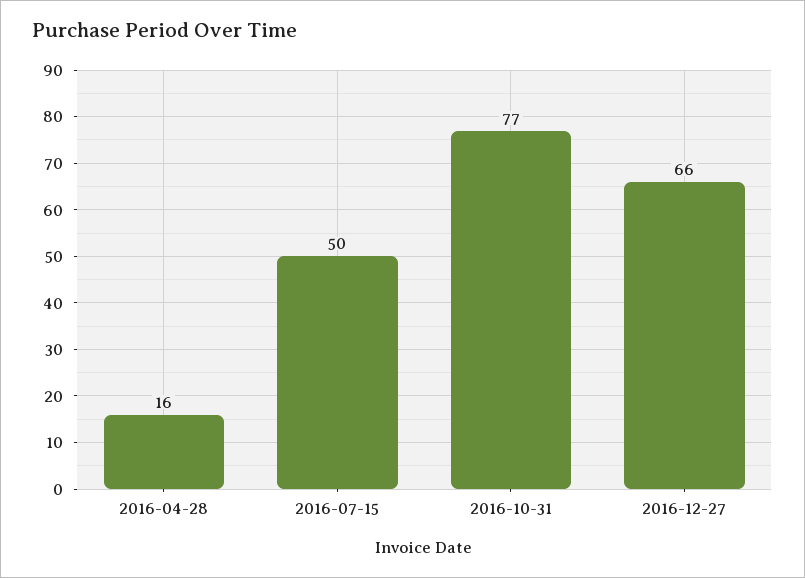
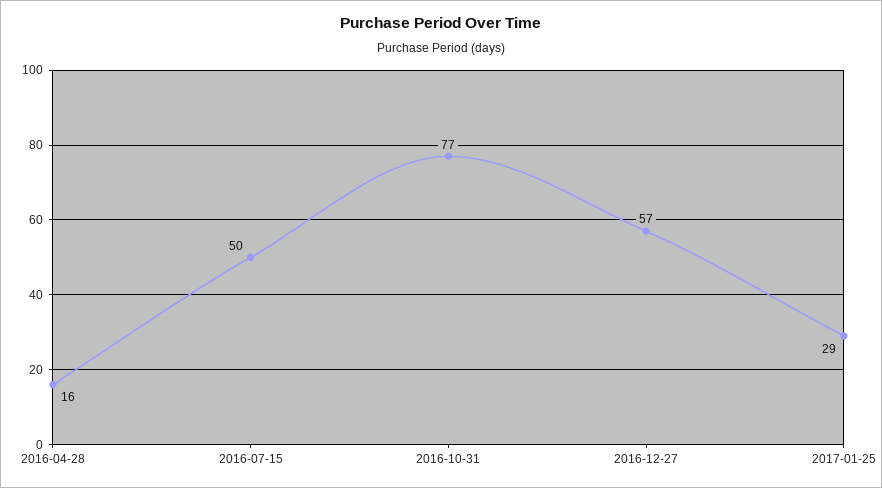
2016-12-27: 66 -> 57
2017-01-25: none -> 29

